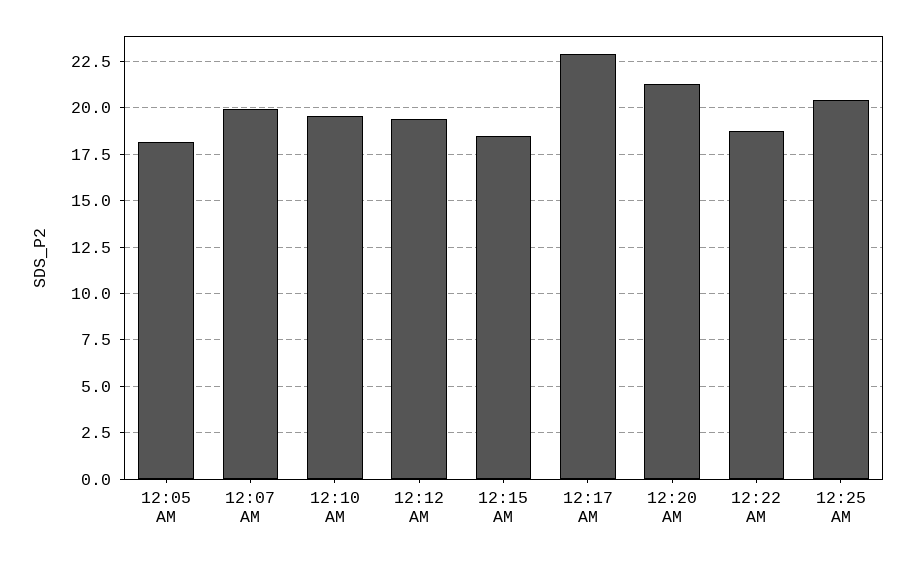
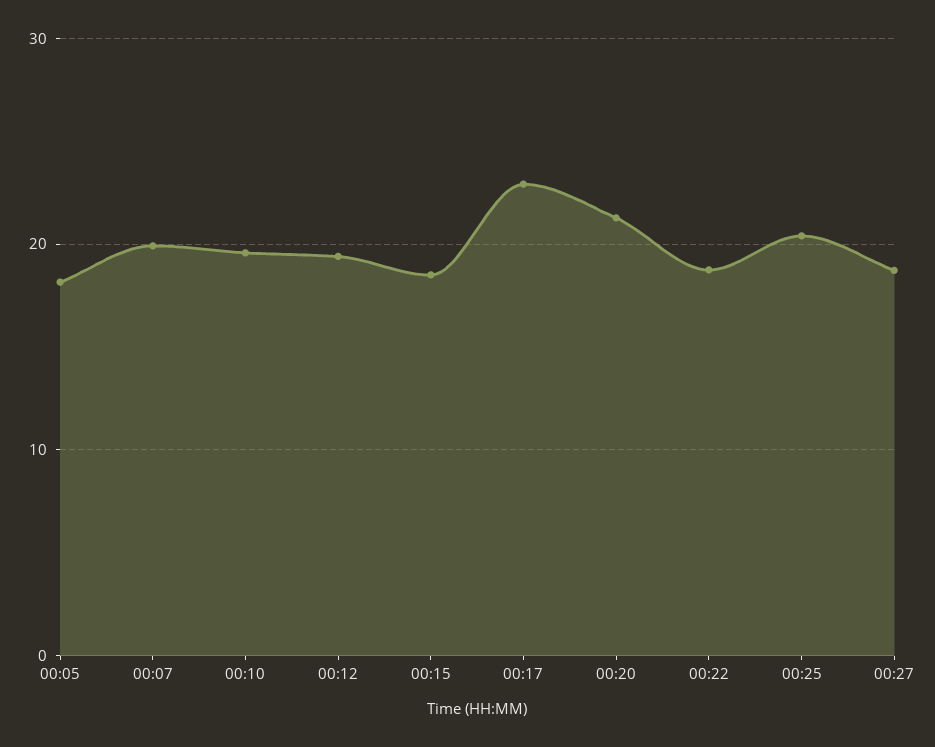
00:27: none -> 19

